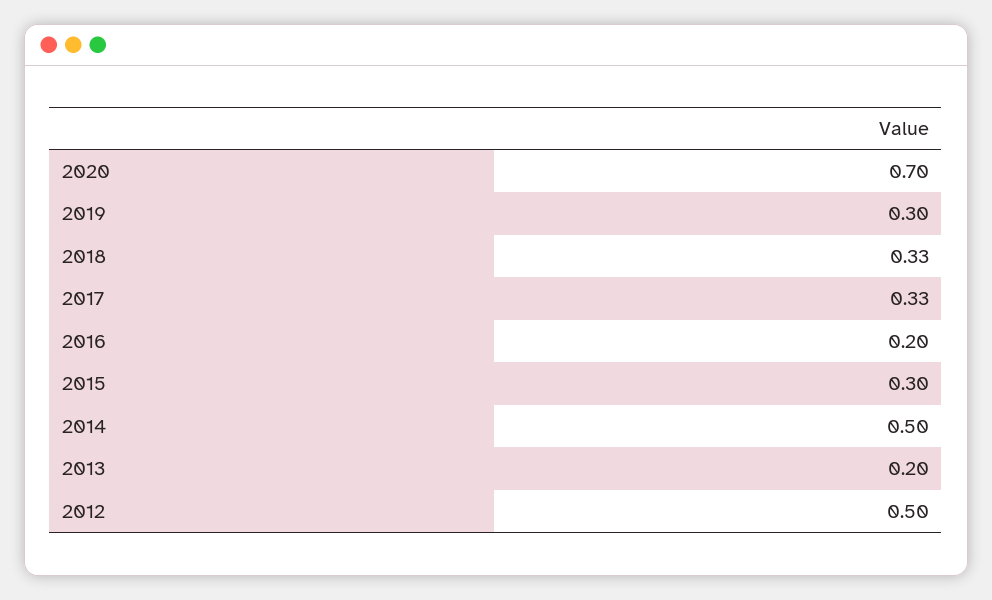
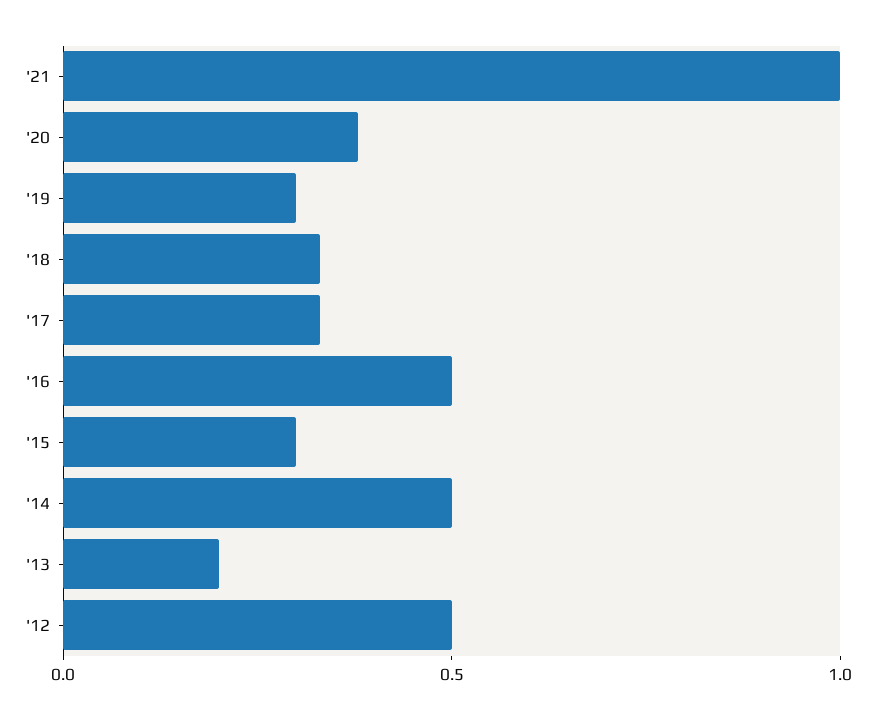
2020: 0.7 -> 0.4
2016: 0.2 -> 0.5
'21: none -> 1

